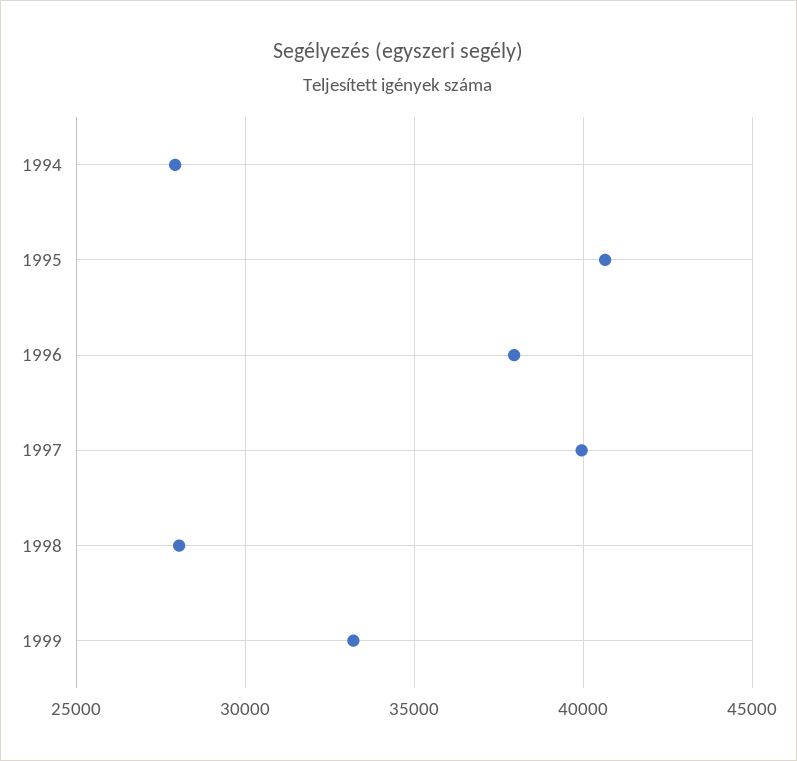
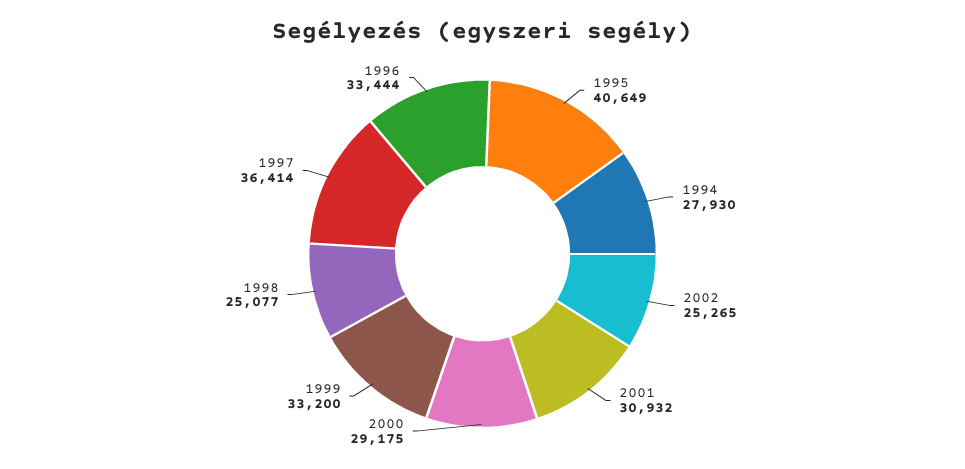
1996: 38000 -> 33444
1997: 40000 -> 36414
1998: 28000 -> 25077
2002: none -> 25265
2001: none -> 30932
2000: none -> 29175

